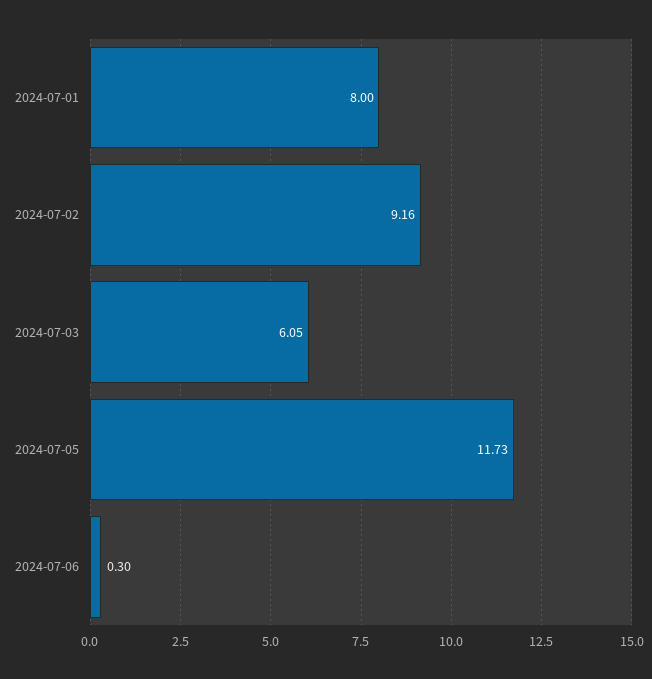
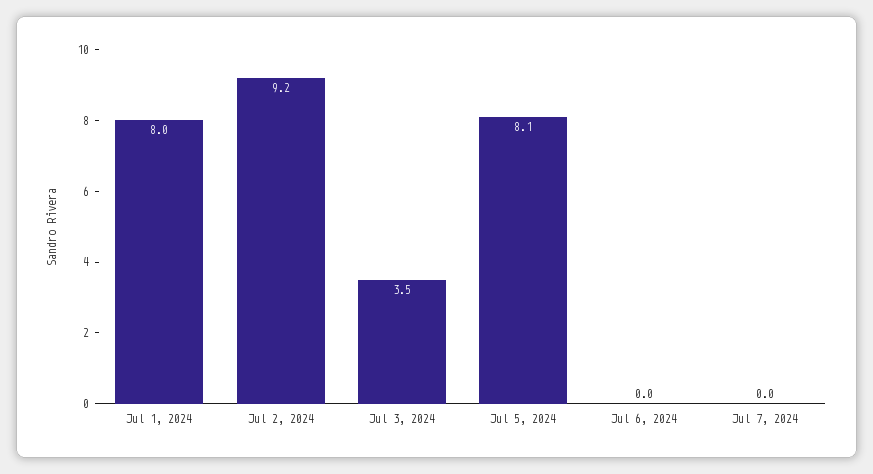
2024-07-03: 6.05 -> 3.5
2024-07-05: 11.73 -> 8.1
2024-07-06: 0.3 -> 0
Jul 7, 2024: none -> 0

